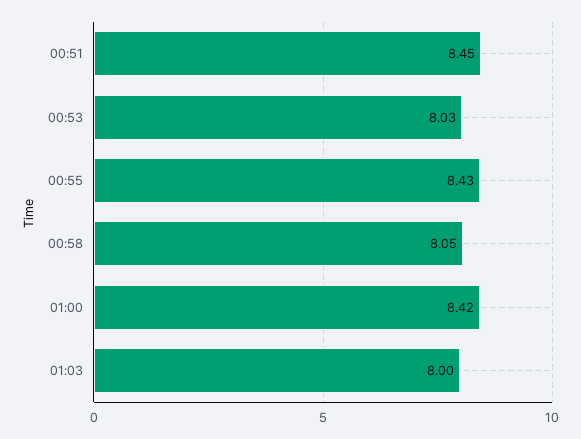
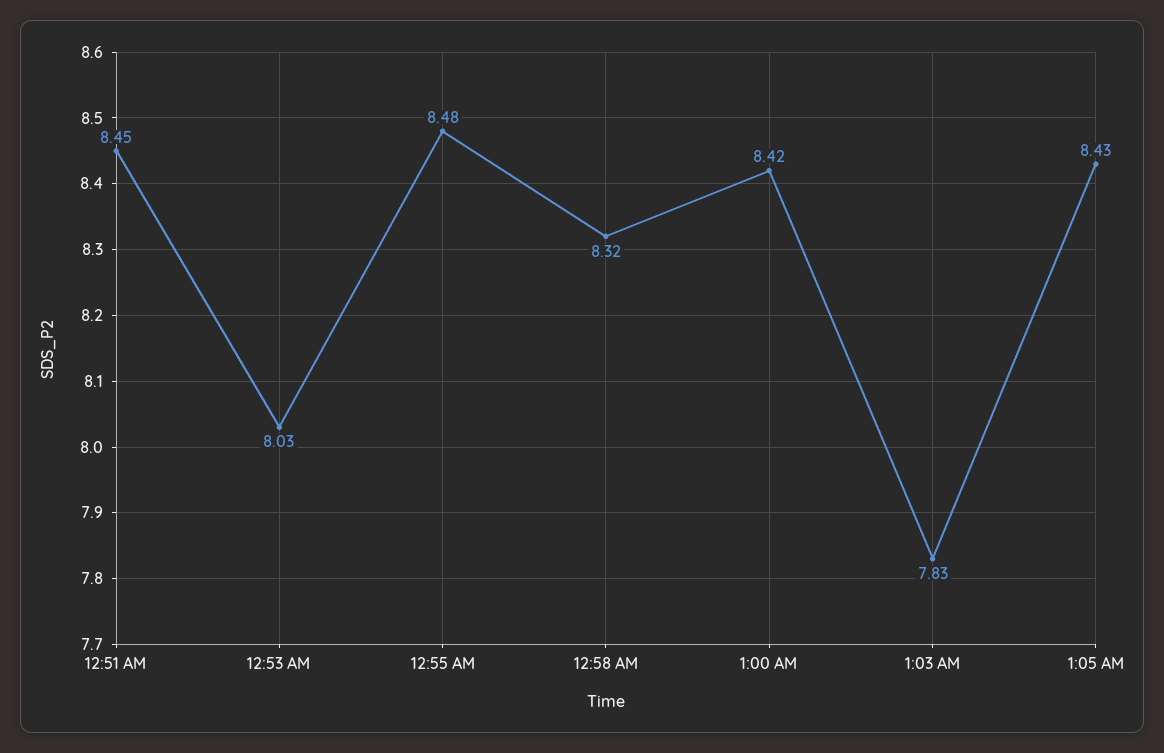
00:55: 8.43 -> 8.48
00:58: 8.05 -> 8.32
01:03: 8 -> 7.83
1:05 AM: none -> 8.43

